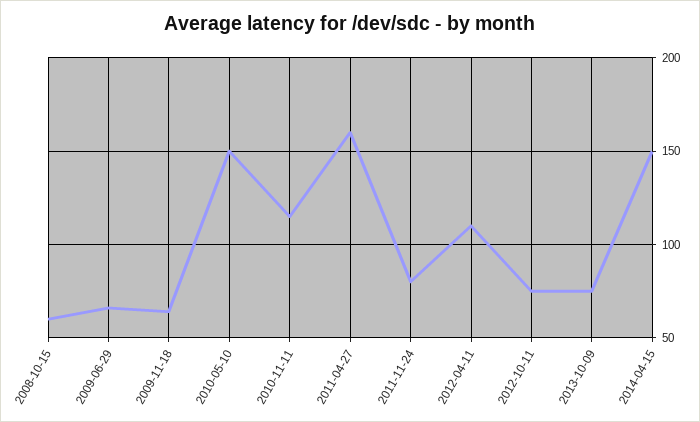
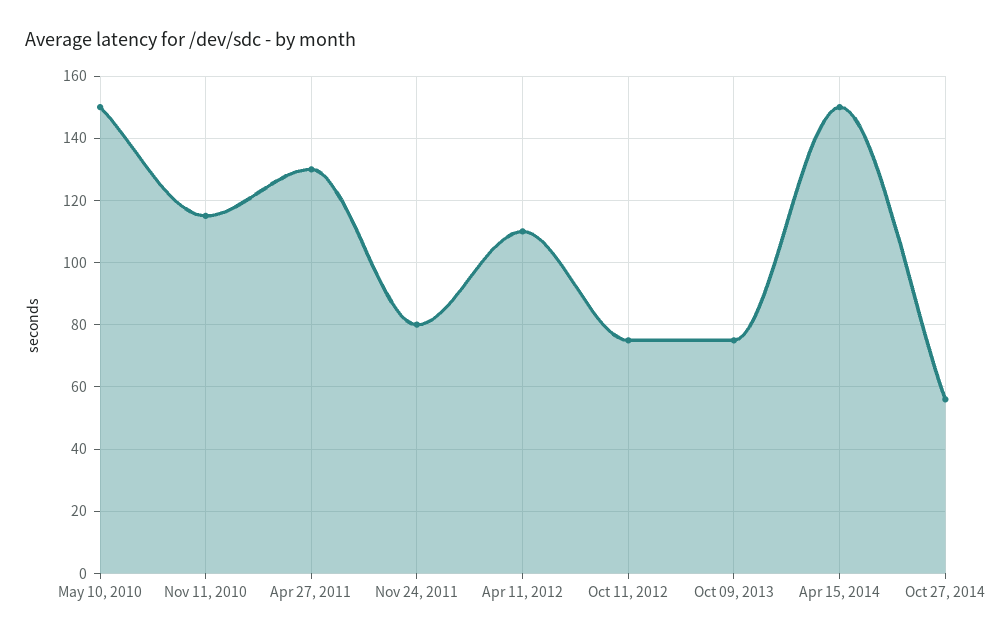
2008-10-15: 60 -> none
2009-06-29: 65 -> none
2009-11-18: 65 -> none
2011-04-27: 160 -> 130
Oct 27, 2014: none -> 55

